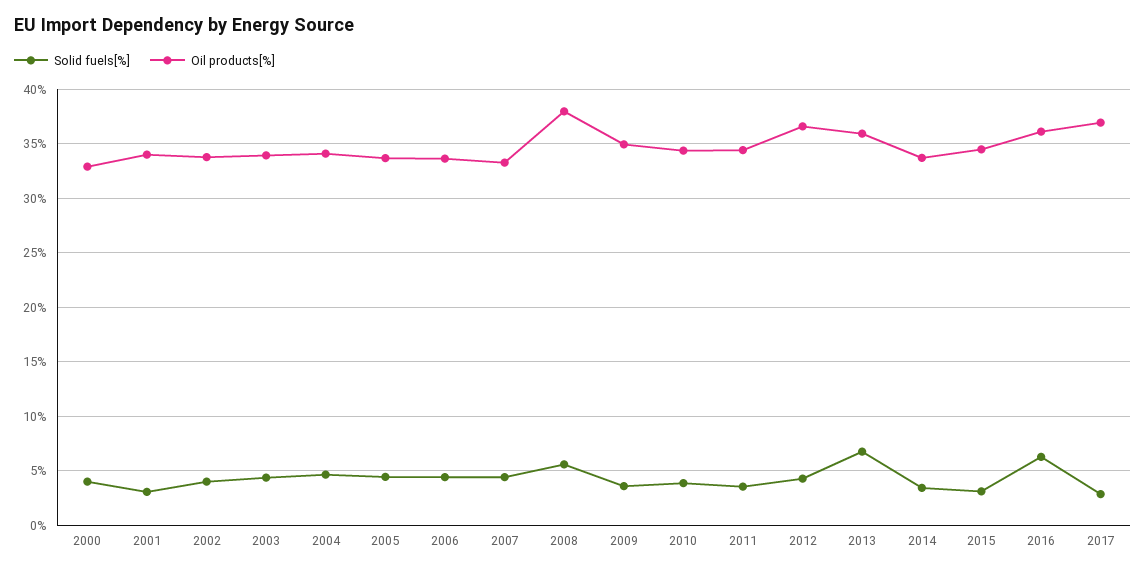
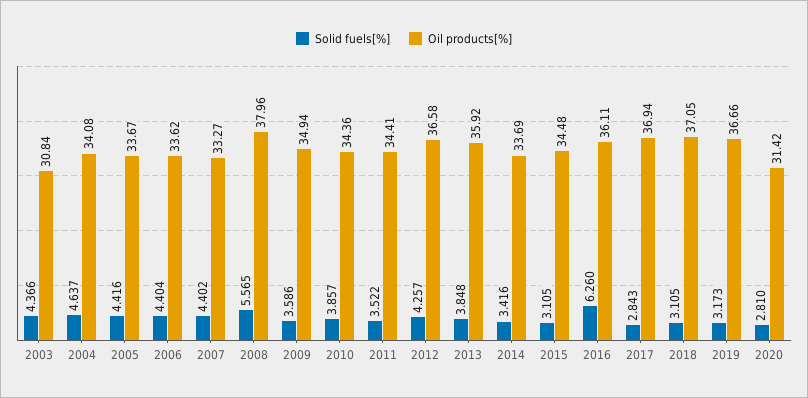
Solid fuels[%], 2000: 4 -> none
Oil products[%], 2000: 33 -> none
Solid fuels[%], 2001: 3 -> none
Oil products[%], 2001: 34 -> none
Solid fuels[%], 2002: 4 -> none
Oil products[%], 2002: 34 -> none
Oil products[%], 2003: 34 -> 30.84
Solid fuels[%], 2013: 7 -> 3.848
Solid fuels[%], 2018: none -> 3.105
Oil products[%], 2018: none -> 37.05
Solid fuels[%], 2019: none -> 3.173
Oil products[%], 2019: none -> 36.66
Solid fuels[%], 2020: none -> 2.81
Oil products[%], 2020: none -> 31.42

